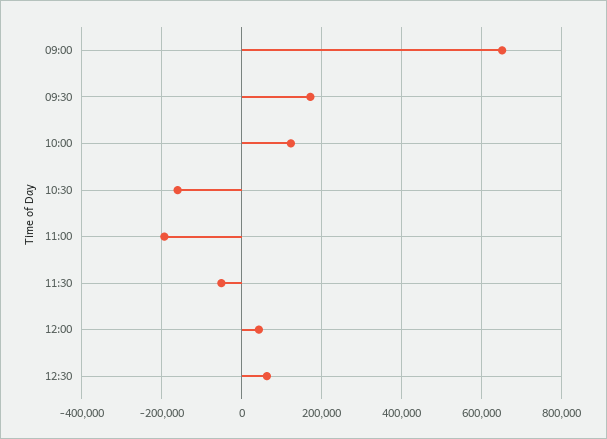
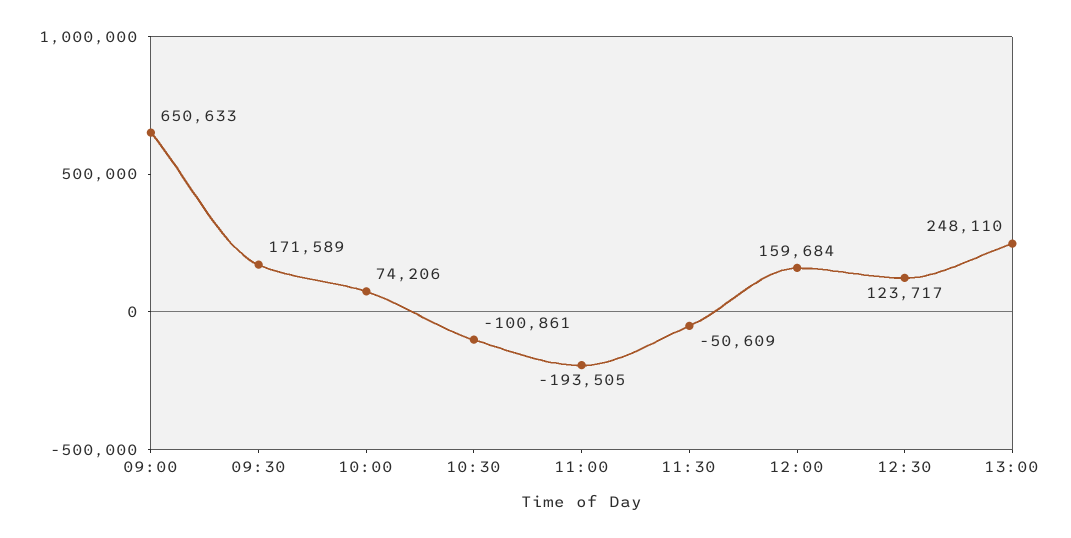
10:00: 120000 -> 74206
10:30: -160000 -> -100861
12:00: 40000 -> 159684
12:30: 60000 -> 123717
13:00: none -> 248110

